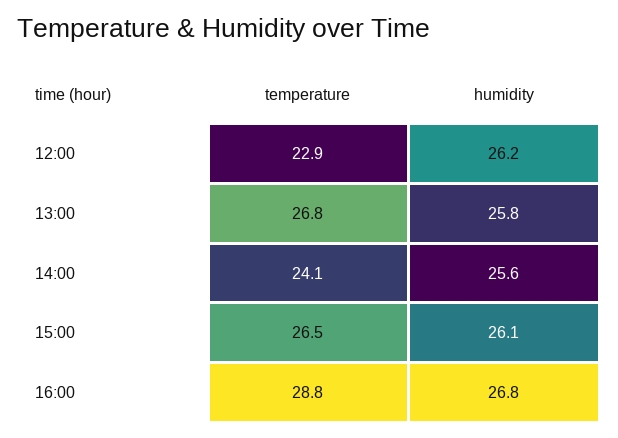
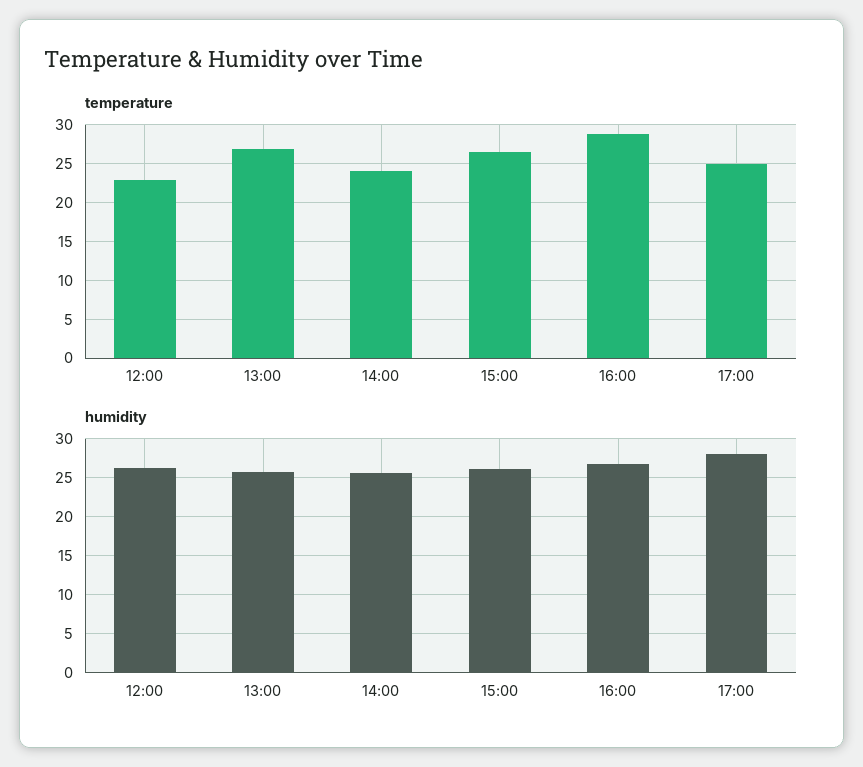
temperature, 17:00: none -> 25
humidity, 17:00: none -> 28

